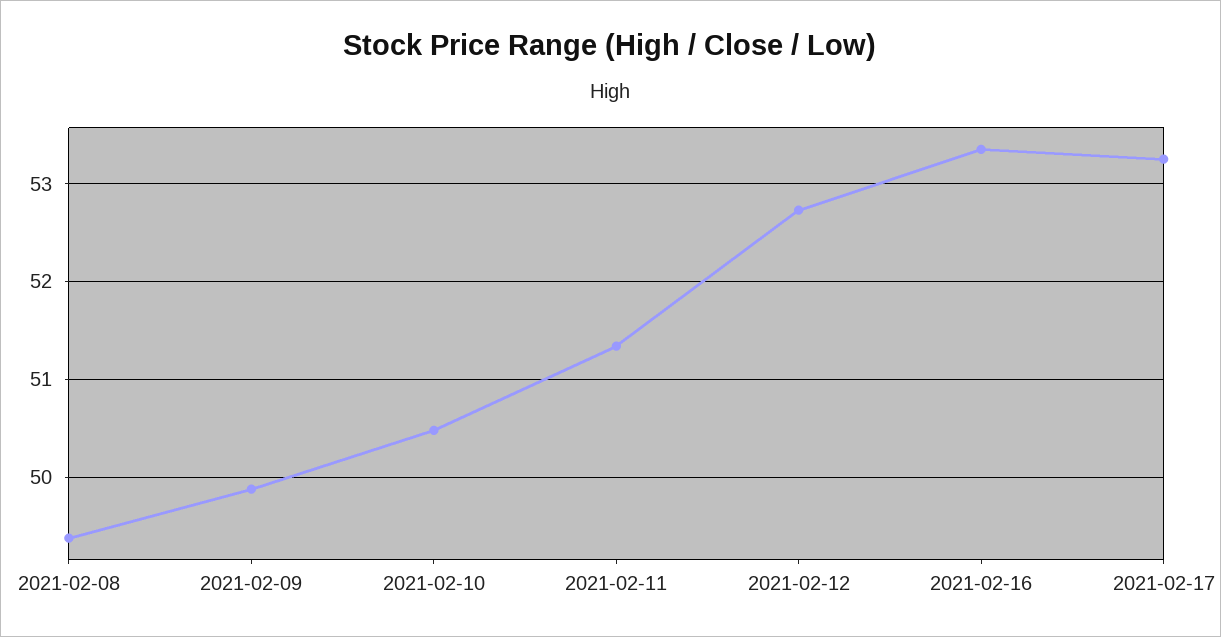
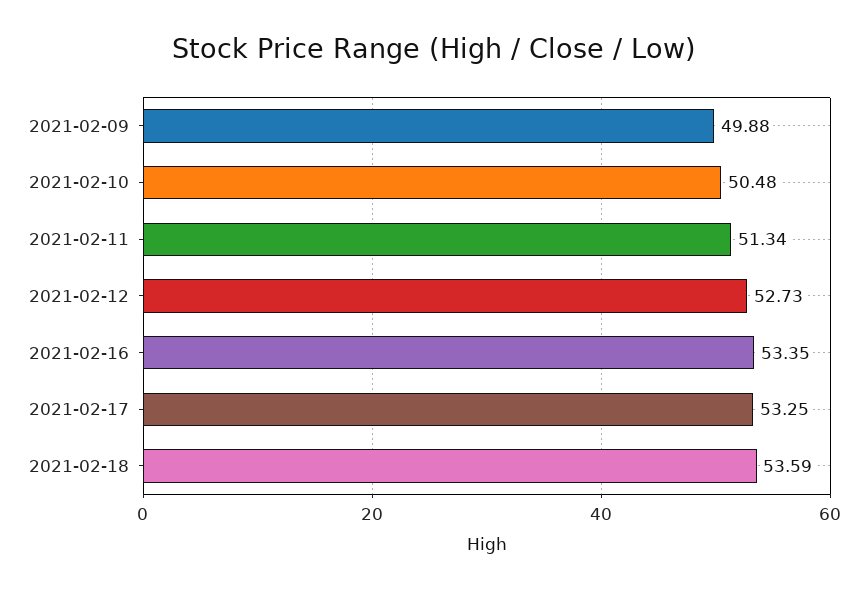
2021-02-08: 49.4 -> none
2021-02-18: none -> 53.59

